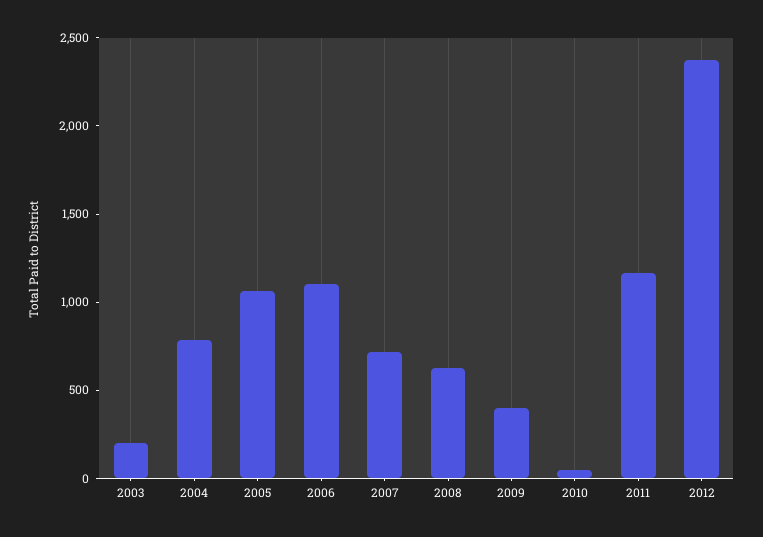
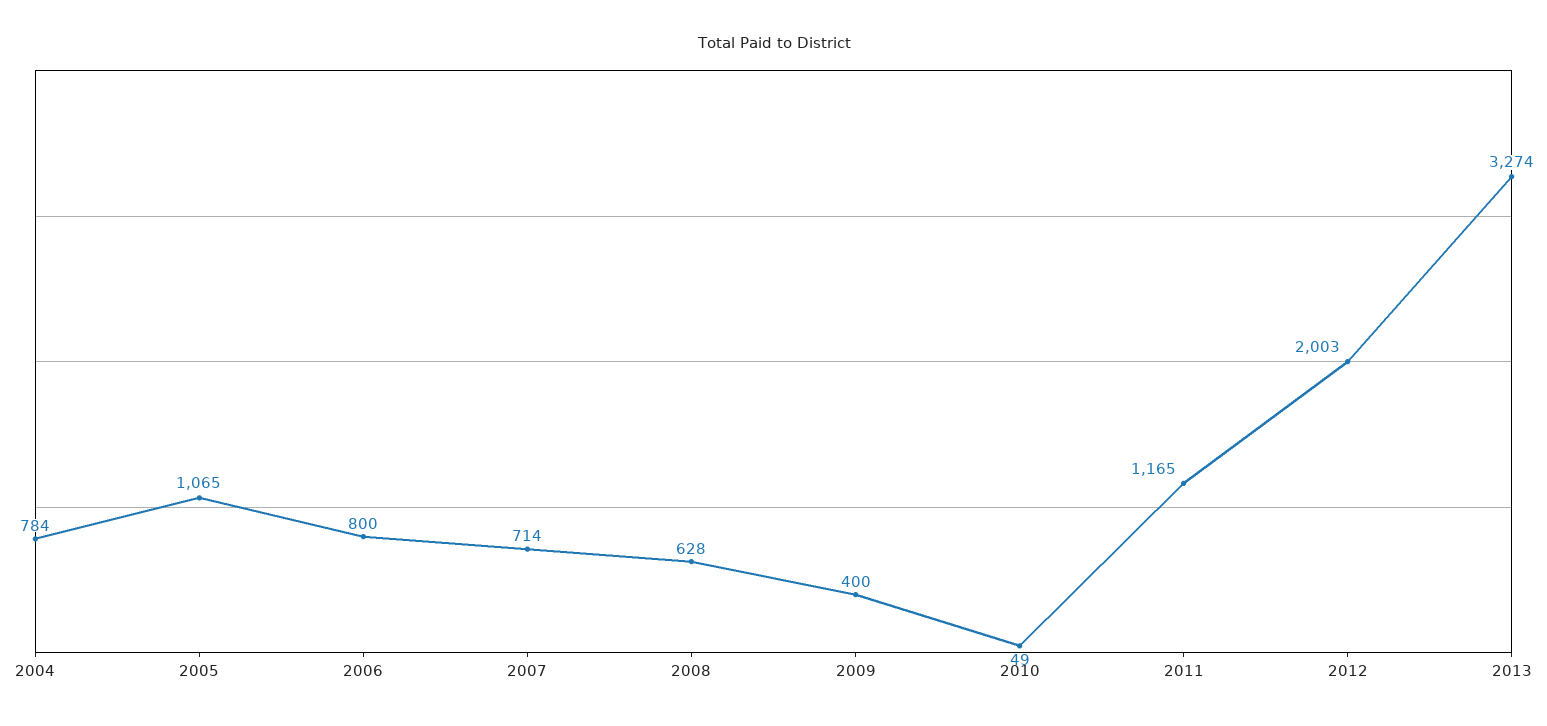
2003: 200 -> none
2006: 1100 -> 800
2012: 2400 -> 2003
2013: none -> 3274

